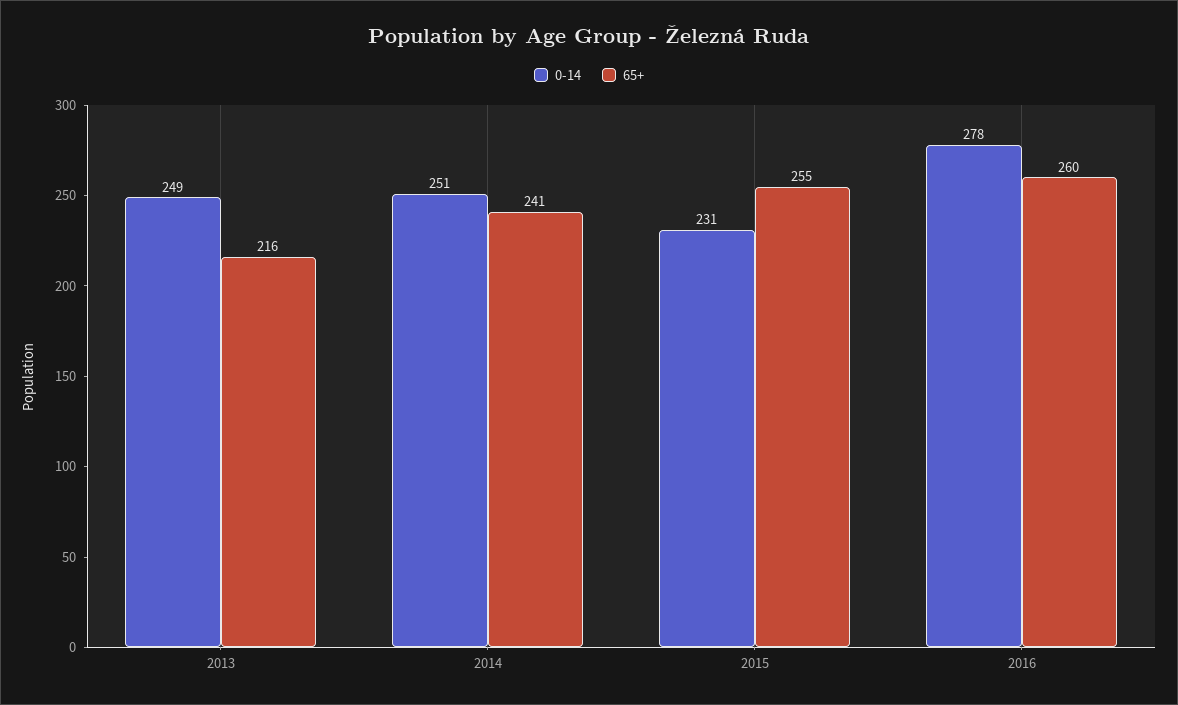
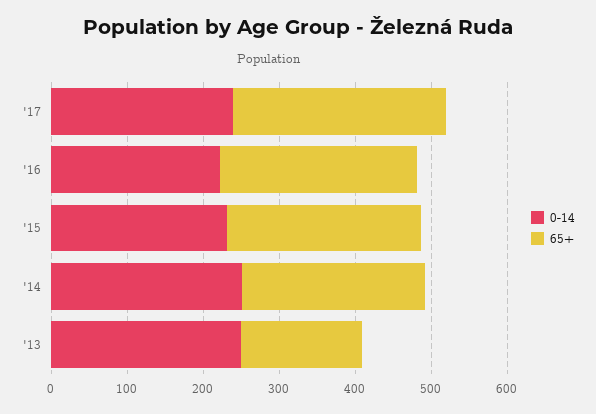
65+, 2013: 216 -> 160
0-14, 2016: 278 -> 220
0-14, '17: none -> 240
65+, '17: none -> 280

